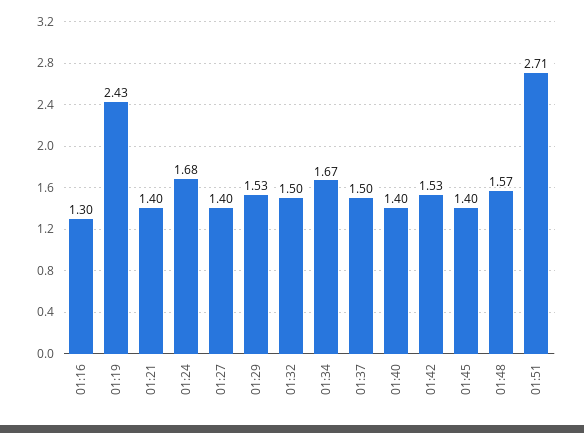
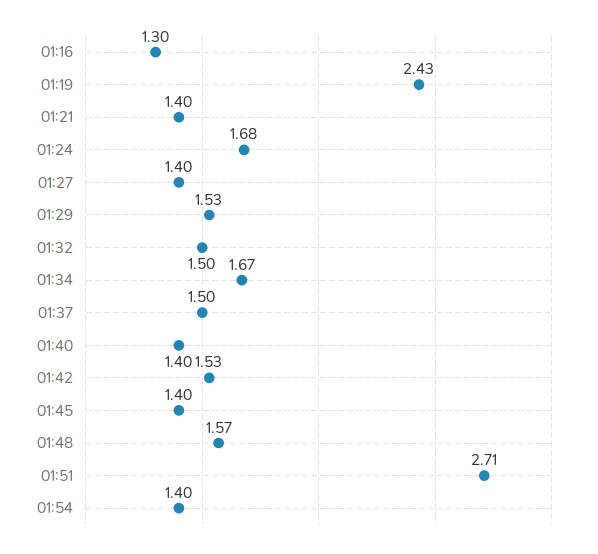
01:54: none -> 1.4

